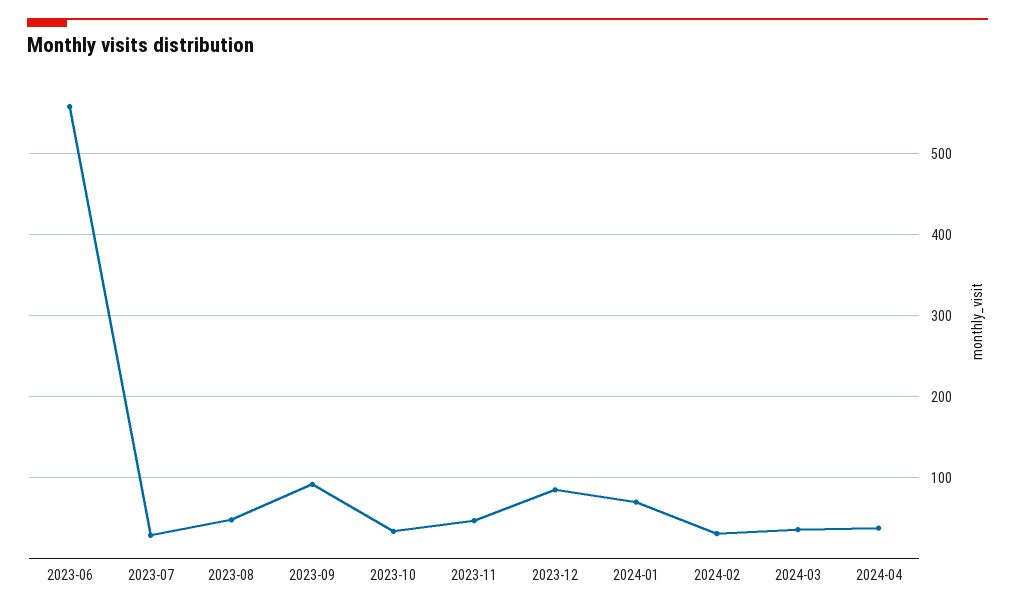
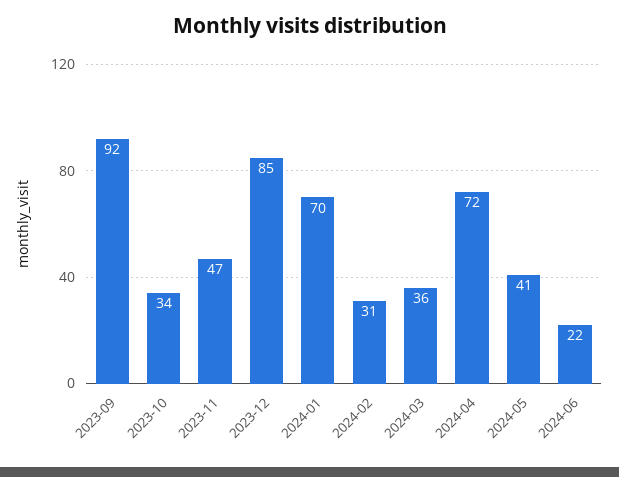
2023-06: 560 -> none
2023-07: 30 -> none
2023-08: 50 -> none
2024-04: 40 -> 72
2024-05: none -> 41
2024-06: none -> 22

